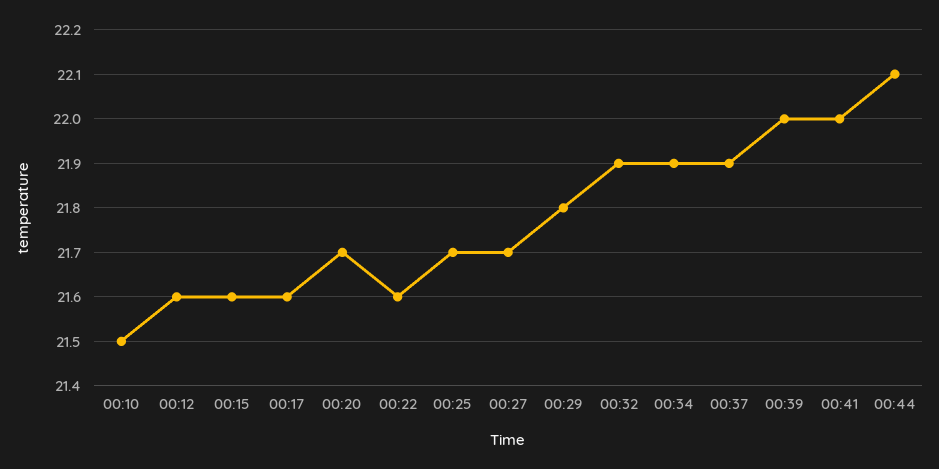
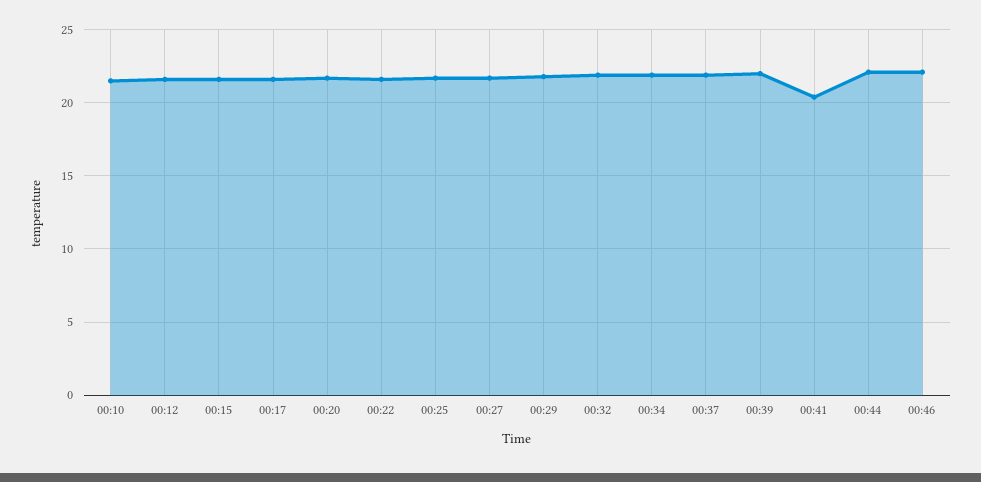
00:41: 22 -> 20.5
00:46: none -> 22

